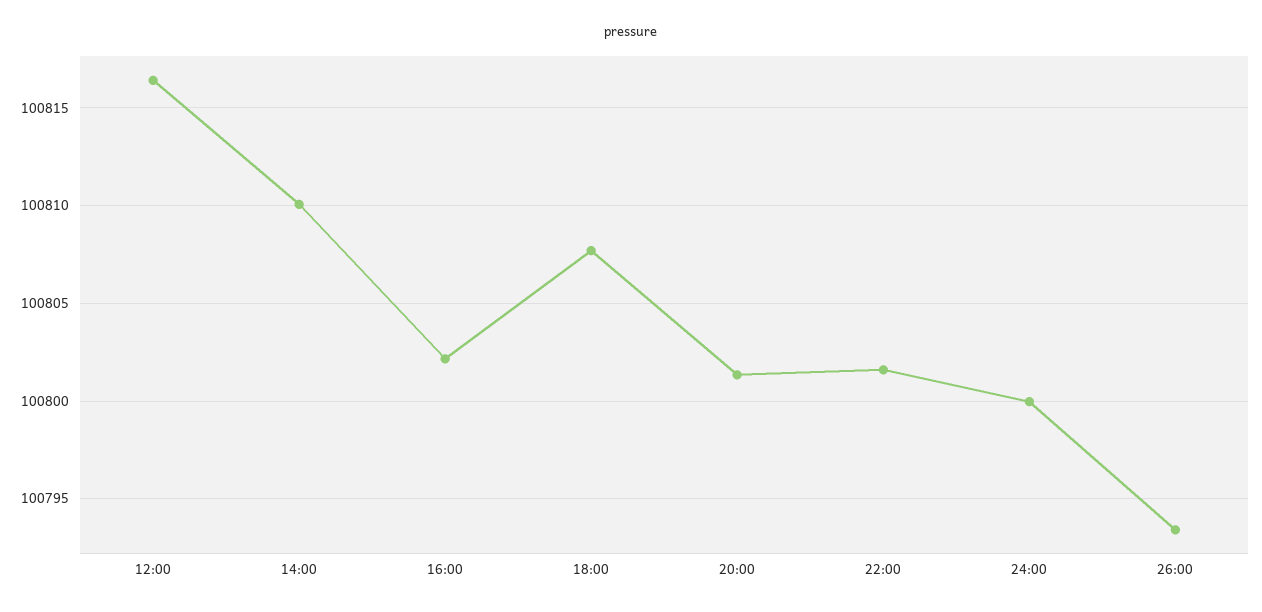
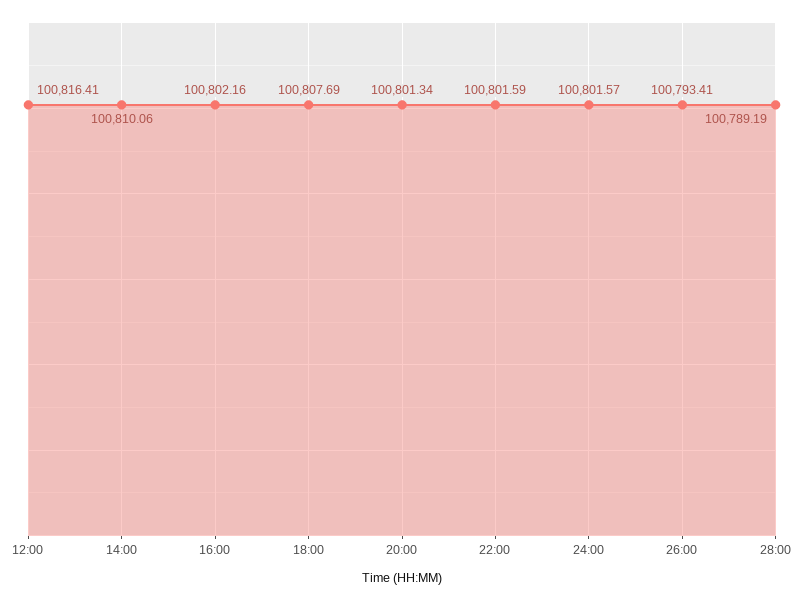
24:00: 100800 -> 100801.57
28:00: none -> 100789.19

